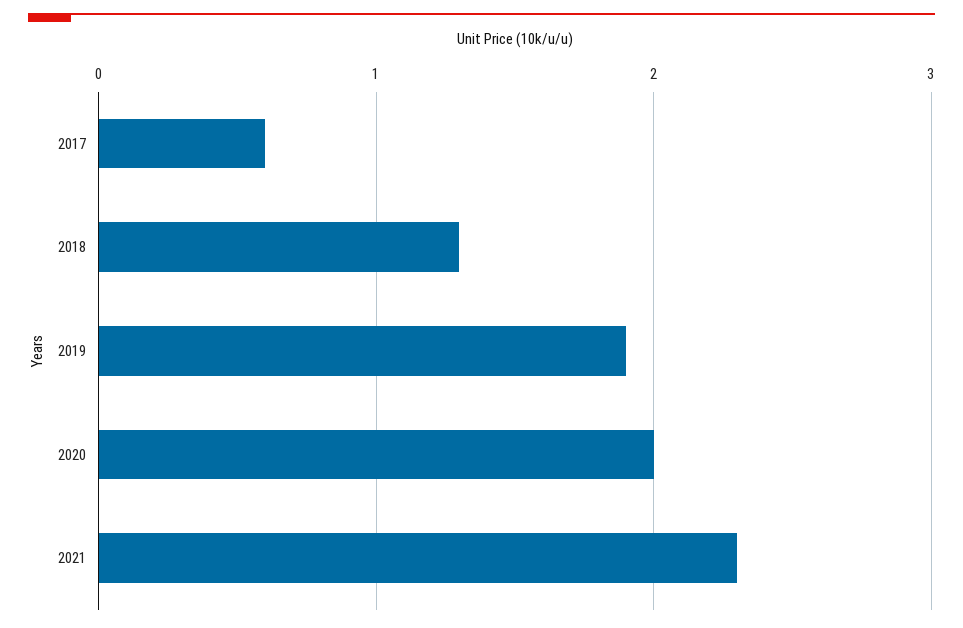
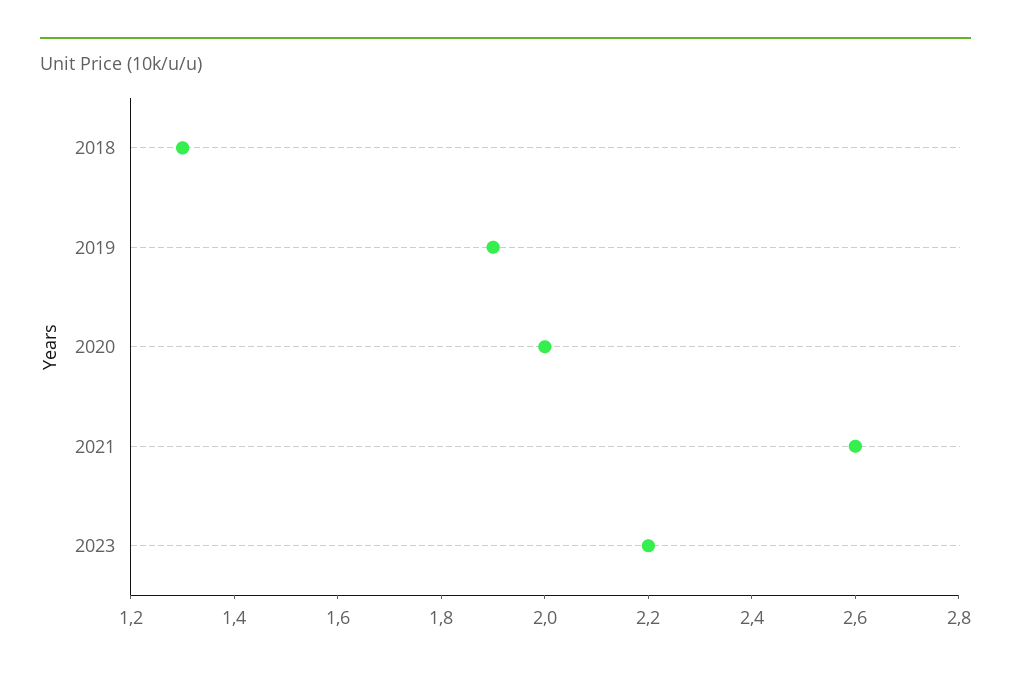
2017: 0.6 -> none
2021: 2.3 -> 2.6
2023: none -> 2.2

